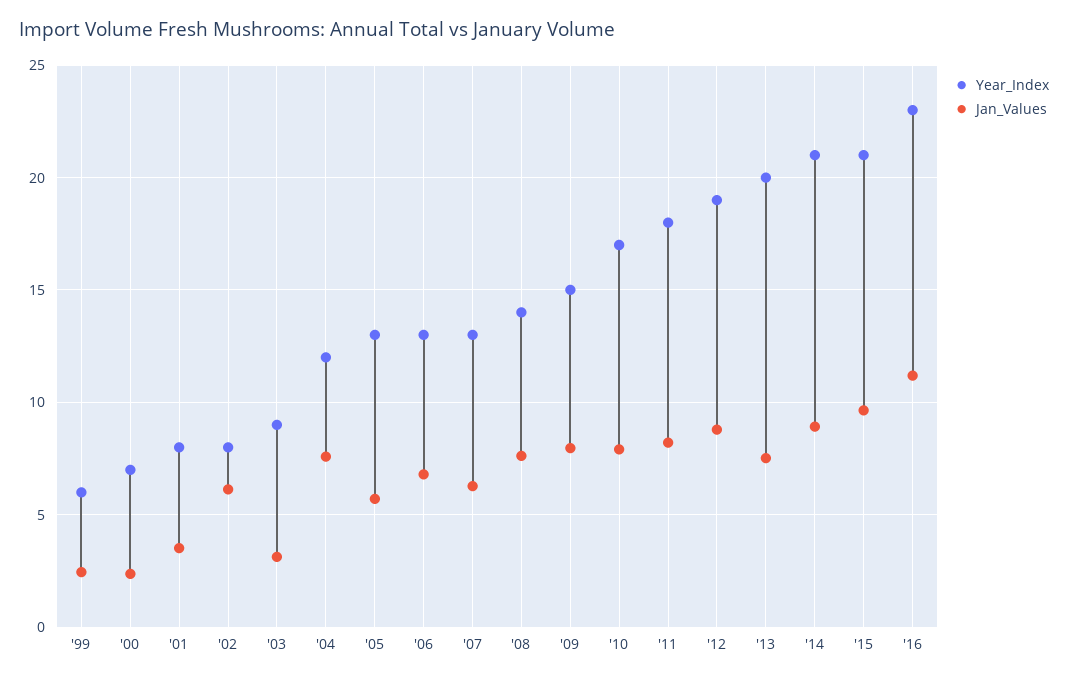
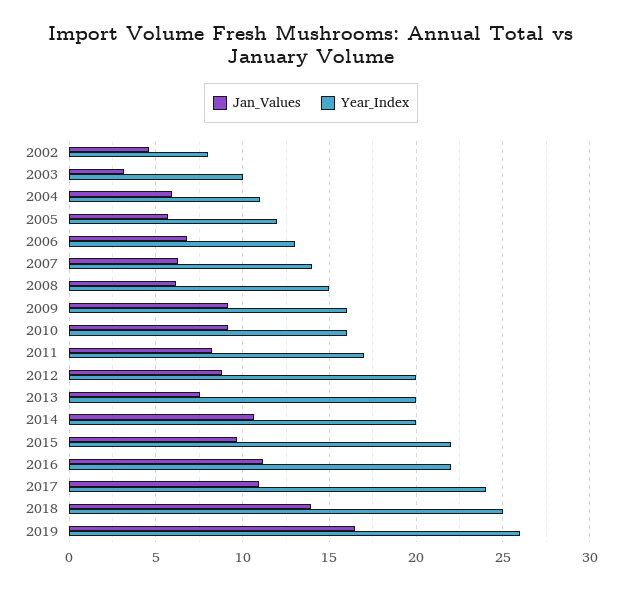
Year_Index, '99: 6 -> none
Jan_Values, '99: 2.5 -> none
Year_Index, '00: 7 -> none
Jan_Values, '00: 2.5 -> none
Year_Index, '01: 8 -> none
Jan_Values, '01: 3.5 -> none
Jan_Values, '02: 6 -> 4.5
Year_Index, '03: 9 -> 10
Year_Index, '04: 12 -> 11
Jan_Values, '04: 7.5 -> 6
Year_Index, '05: 13 -> 12
Year_Index, '07: 13 -> 14
Year_Index, '08: 14 -> 15
Jan_Values, '08: 7.5 -> 6
Year_Index, '09: 15 -> 16
Jan_Values, '09: 8 -> 9
Year_Index, '10: 17 -> 16
Jan_Values, '10: 8 -> 9
Year_Index, '11: 18 -> 17
Year_Index, '12: 19 -> 20
Year_Index, '14: 21 -> 20
Jan_Values, '14: 9 -> 10.5
Year_Index, '15: 21 -> 22
Year_Index, '16: 23 -> 22
Jan_Values, 2017: none -> 11
Year_Index, 2017: none -> 24
Jan_Values, 2018: none -> 14
Year_Index, 2018: none -> 25
Jan_Values, 2019: none -> 16.5
Year_Index, 2019: none -> 26

